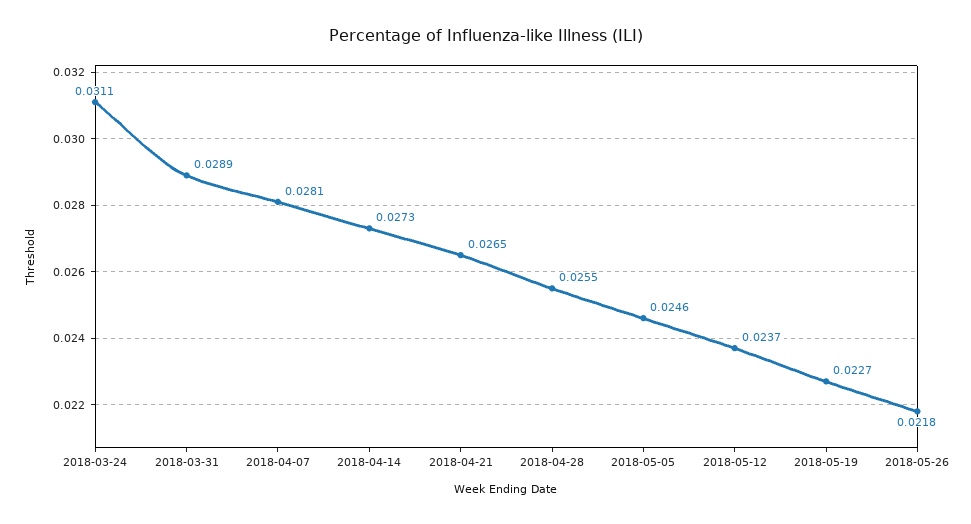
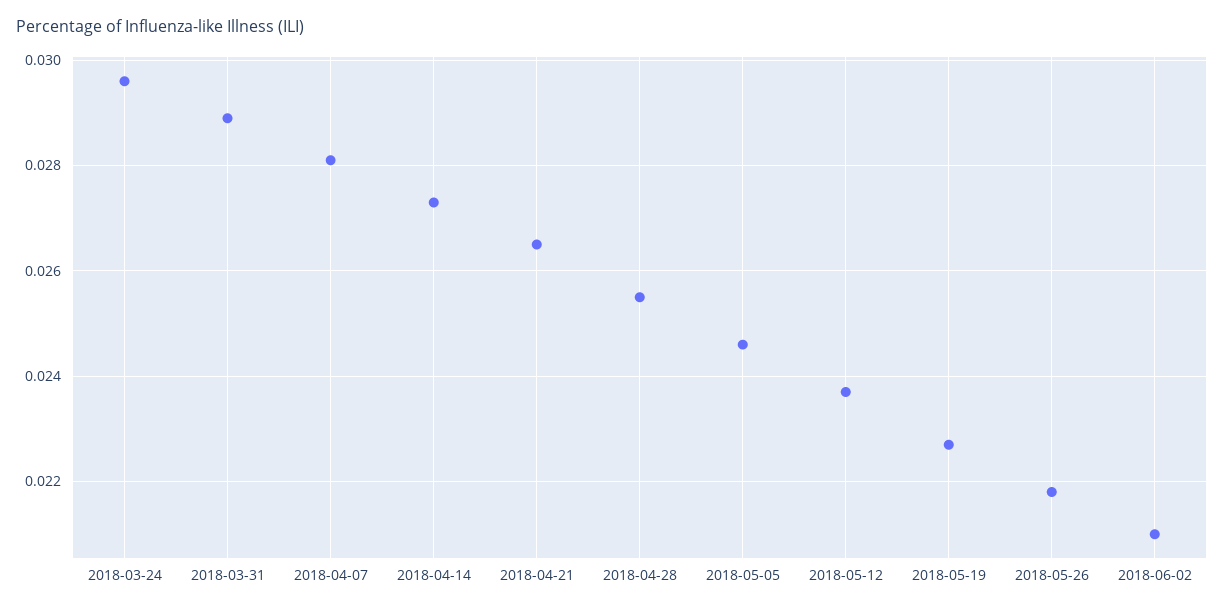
2018-03-24: 0.0311 -> 0.0295
2018-06-02: none -> 0.021

